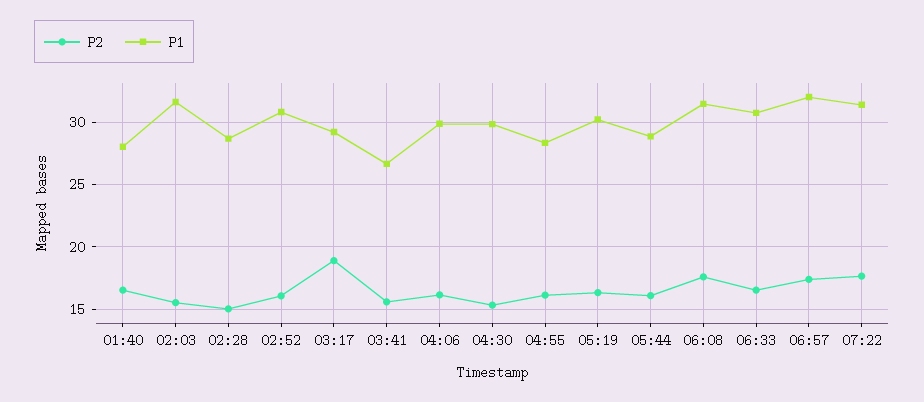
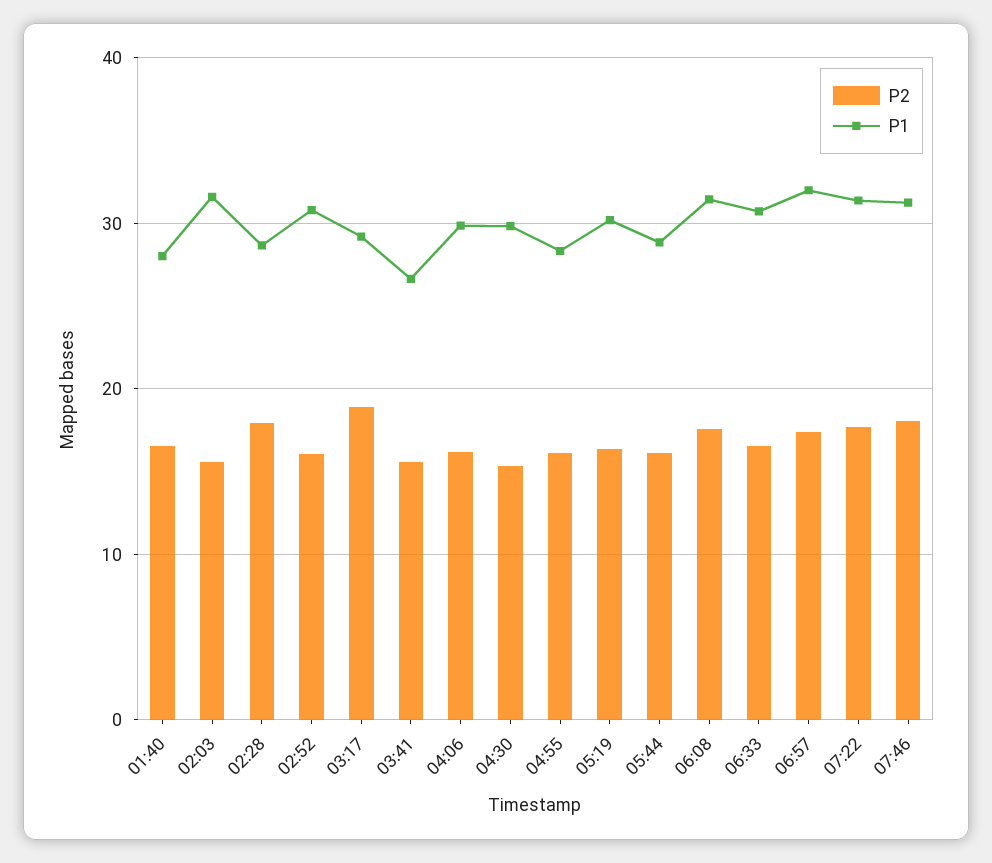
P2, 02:28: 15 -> 18
P2, 07:46: none -> 18
P1, 07:46: none -> 31

